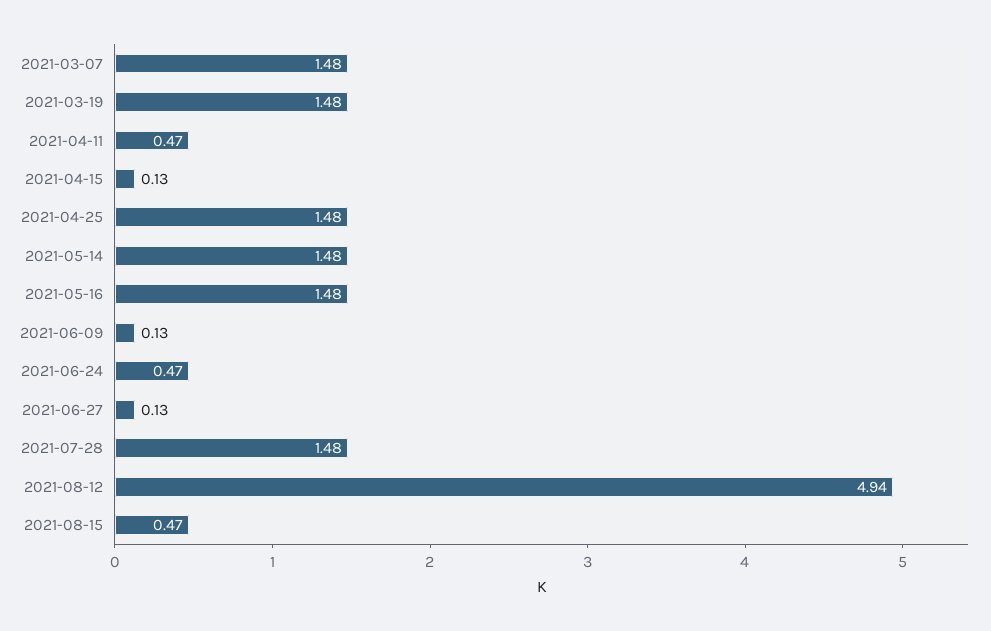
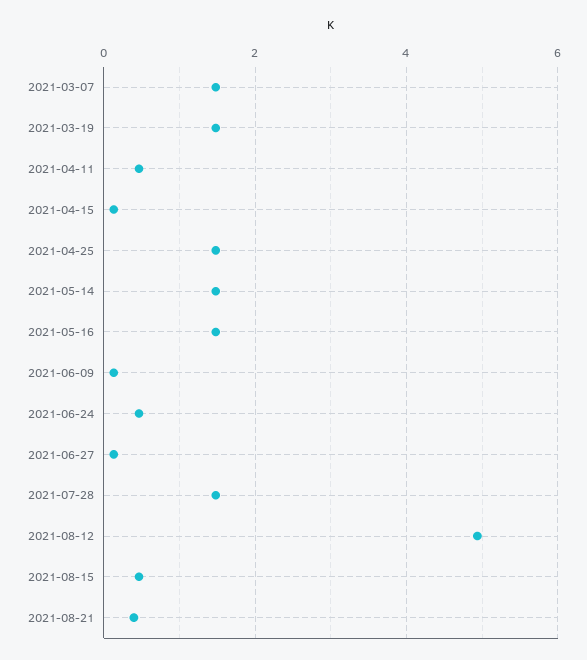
2021-08-21: none -> 0.4

